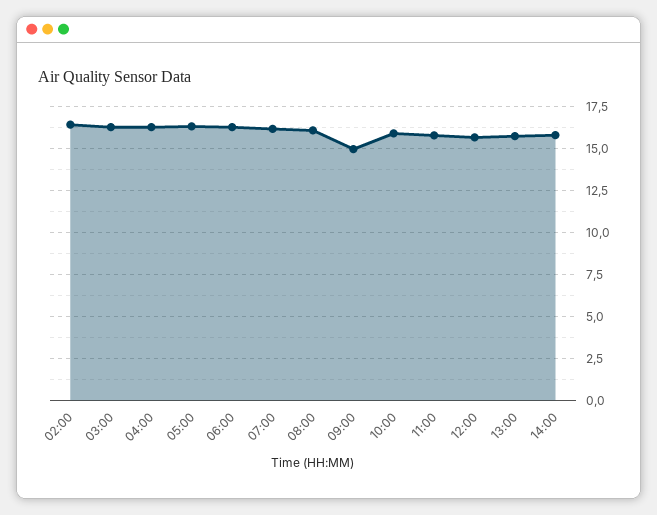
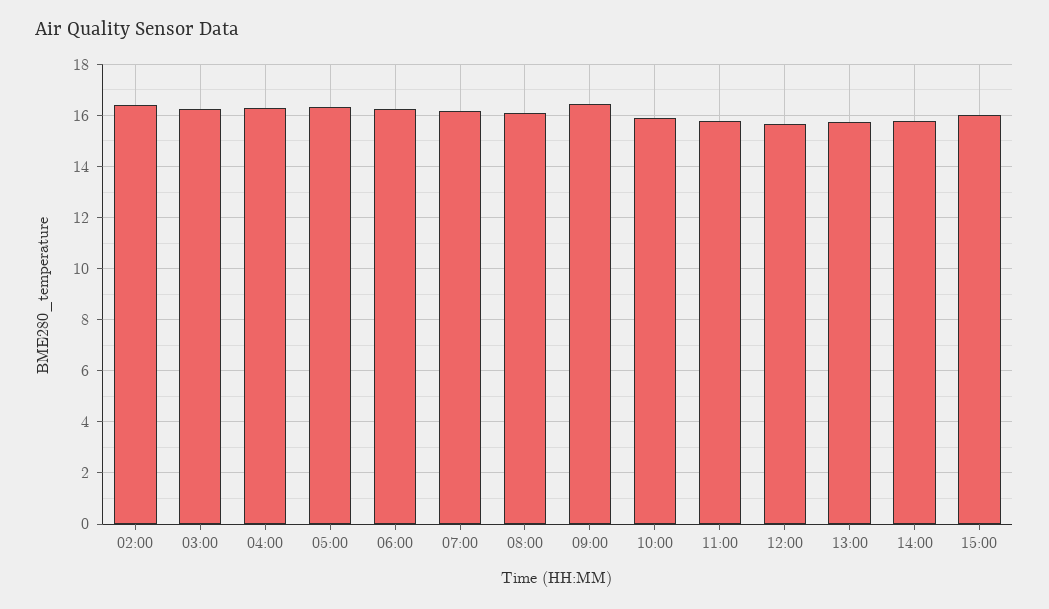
09:00: 15 -> 16.5
15:00: none -> 16

